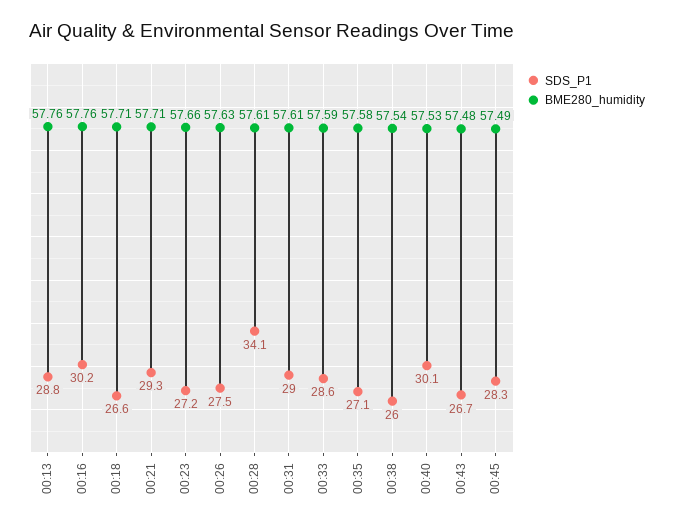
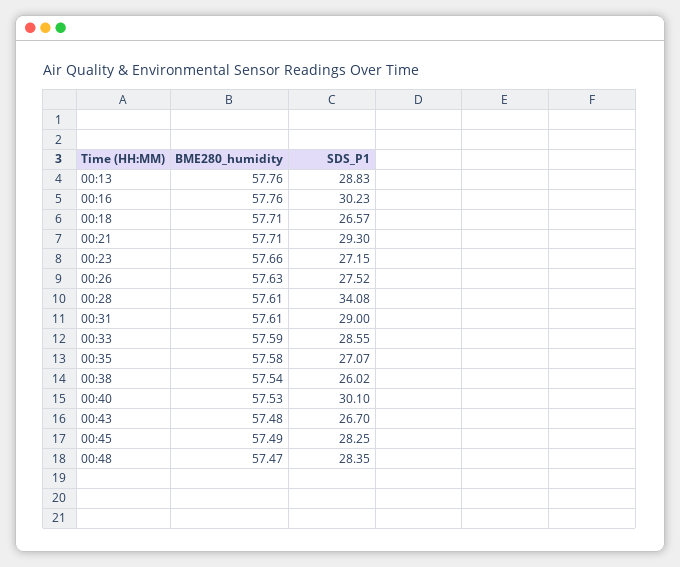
BME280_humidity, 00:48: none -> 57.47
SDS_P1, 00:48: none -> 28.35

